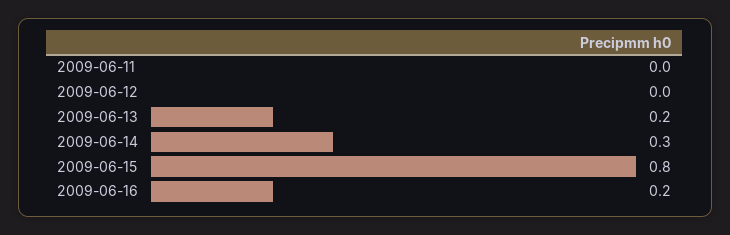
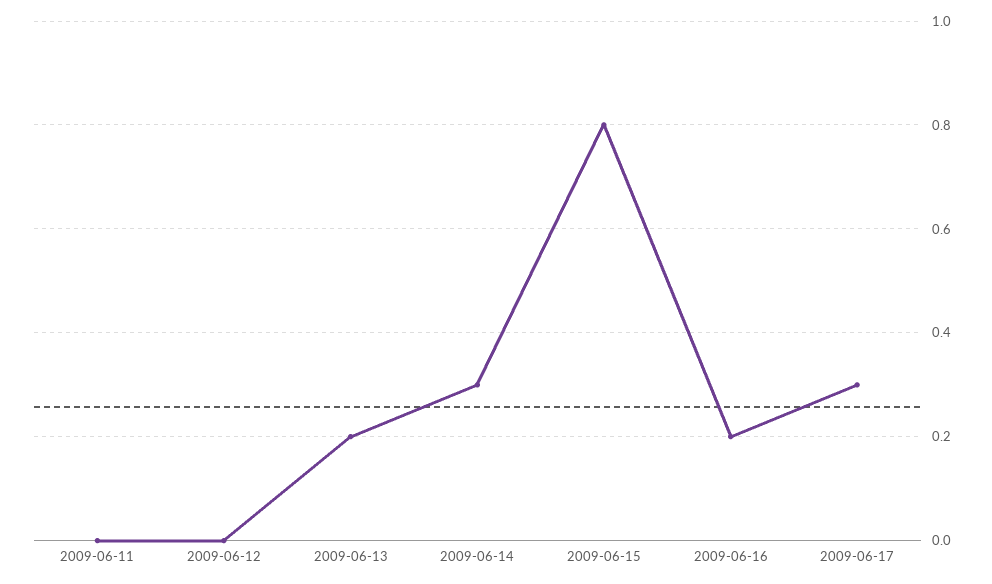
2009-06-17: none -> 0.3

